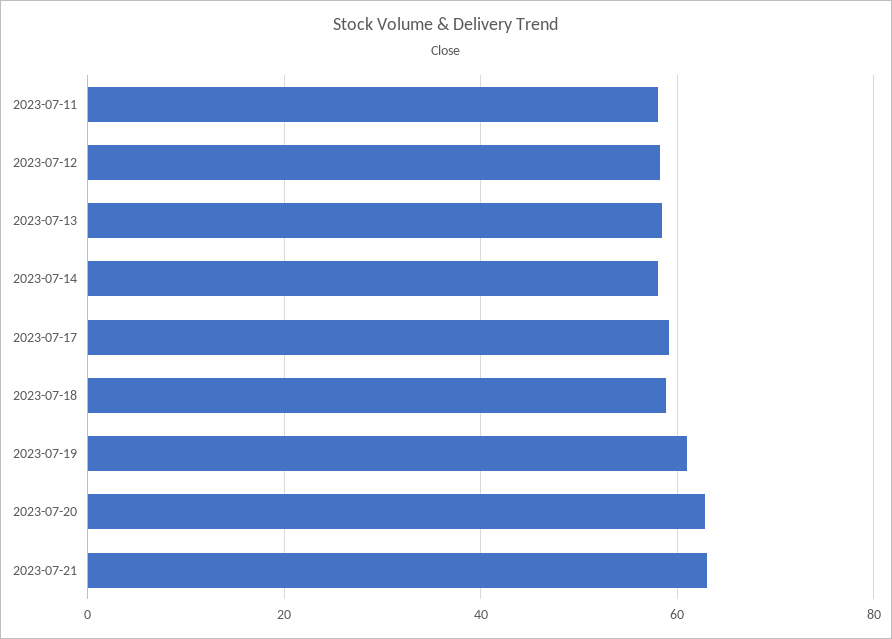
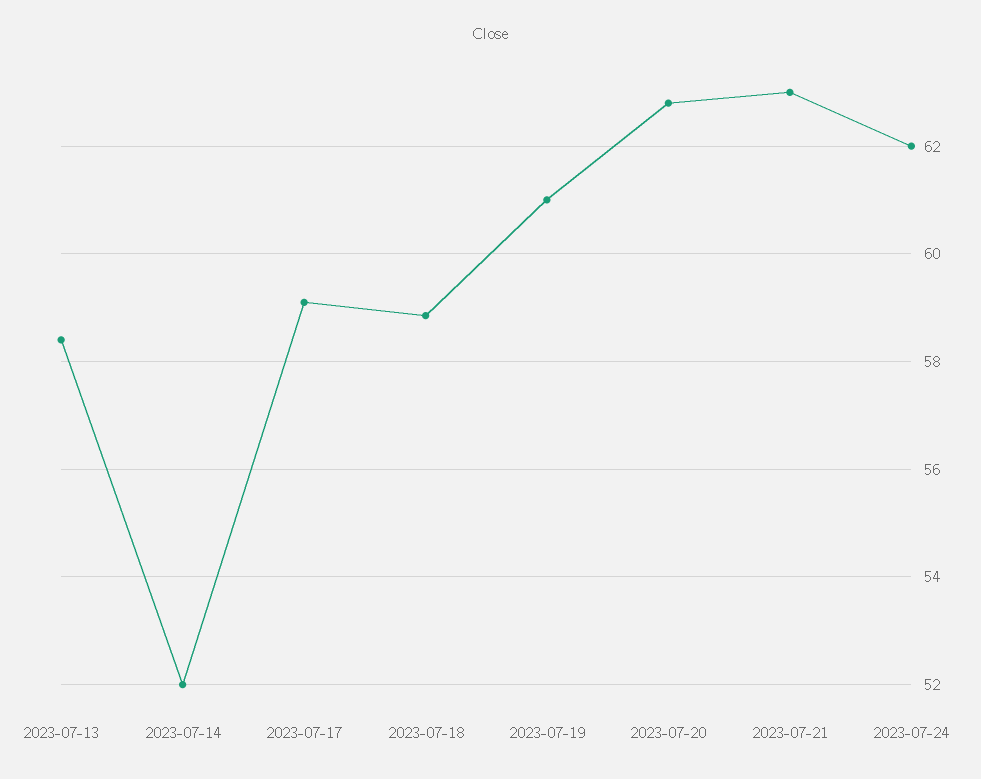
2023-07-11: 58 -> none
2023-07-12: 58 -> none
2023-07-14: 58 -> 52
2023-07-24: none -> 62

